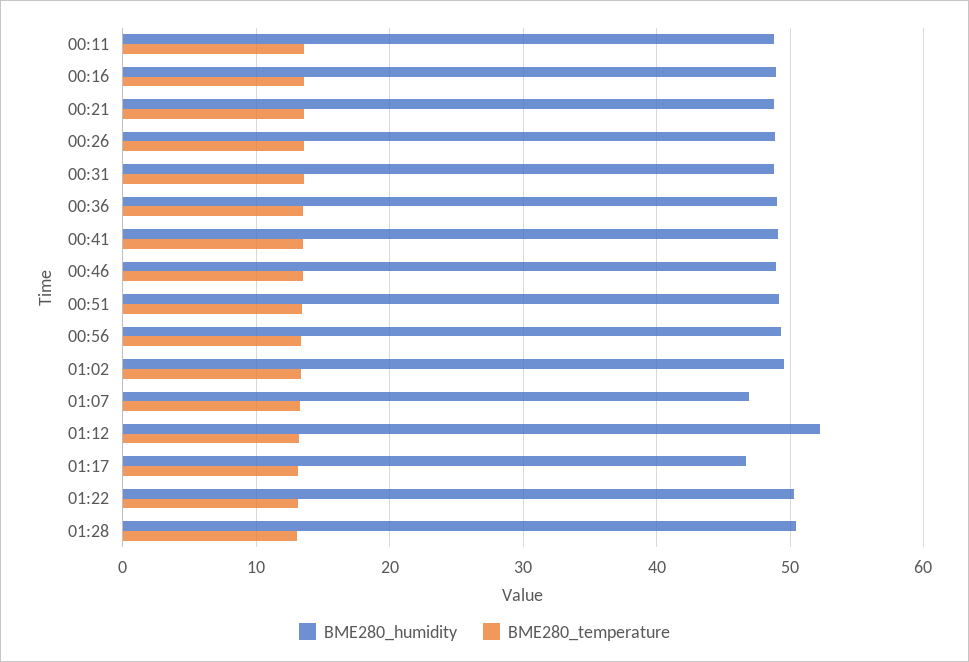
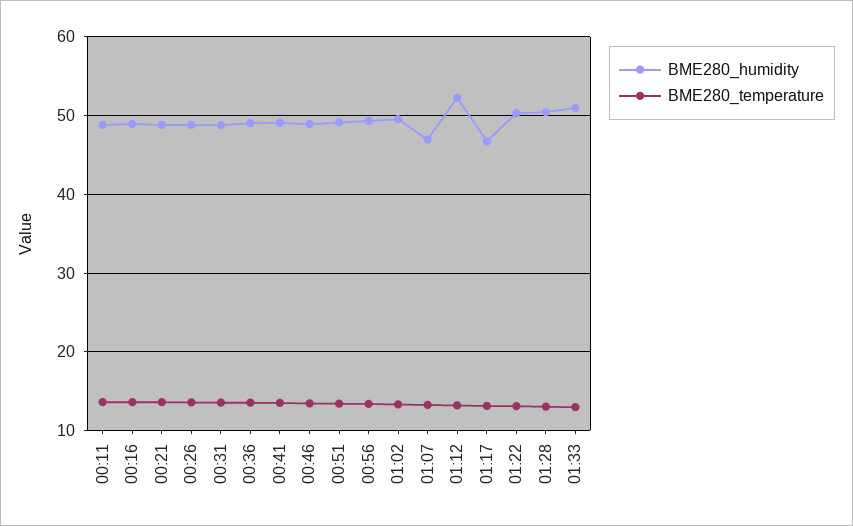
BME280_humidity, 01:33: none -> 51
BME280_temperature, 01:33: none -> 13

